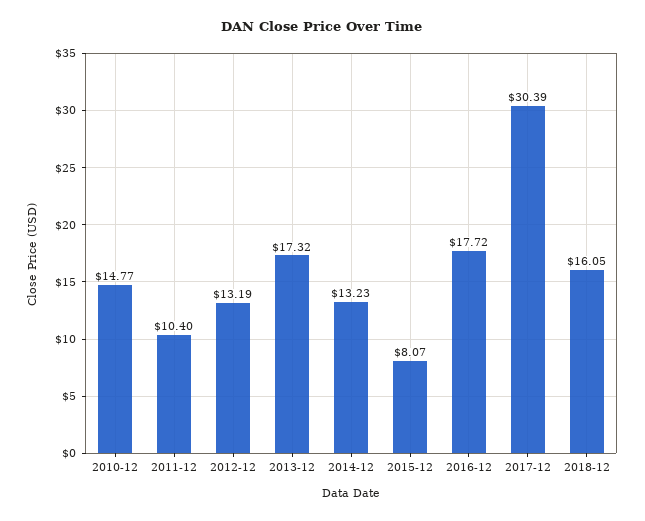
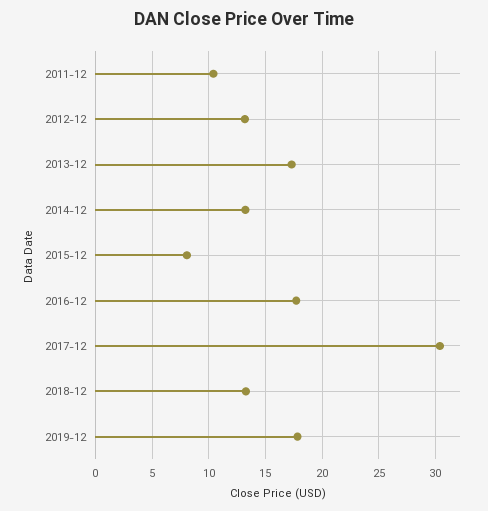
2010-12: 14.77 -> none
2018-12: 16.05 -> 13
2019-12: none -> 18

